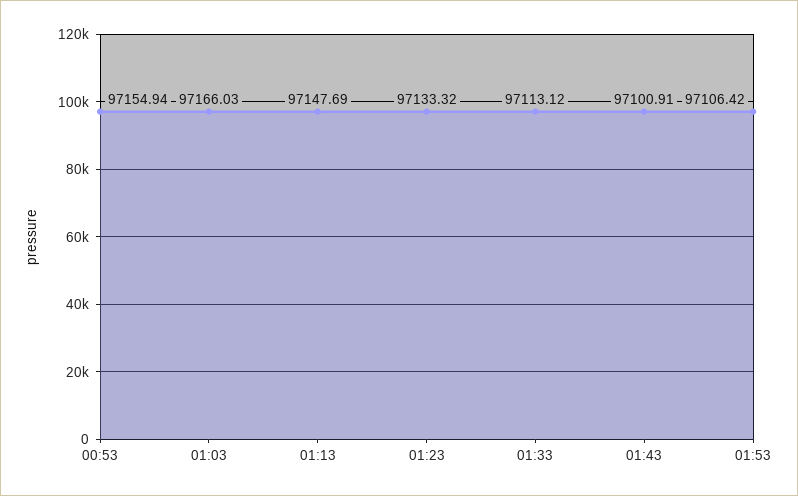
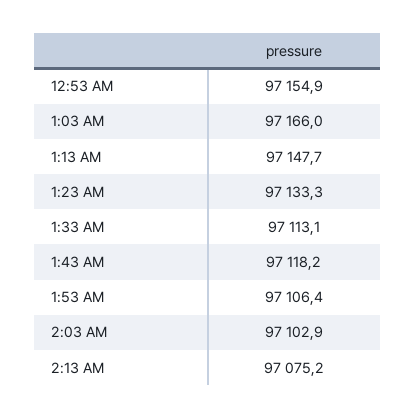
01:43: 97100.91 -> 97118.2
2:03 AM: none -> 97102.9
2:13 AM: none -> 97075.2

